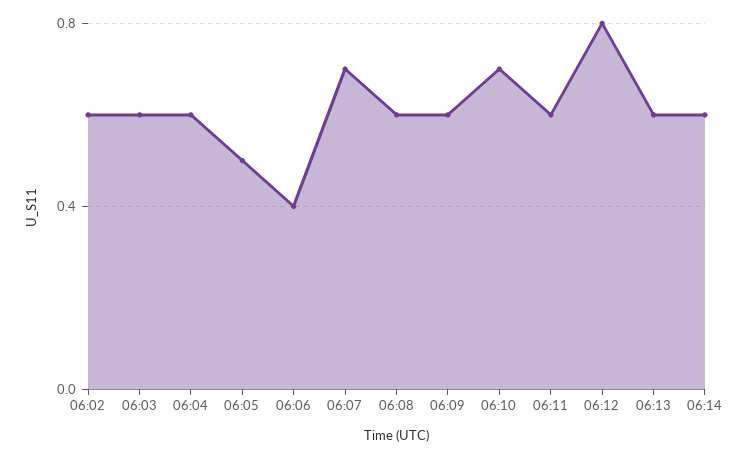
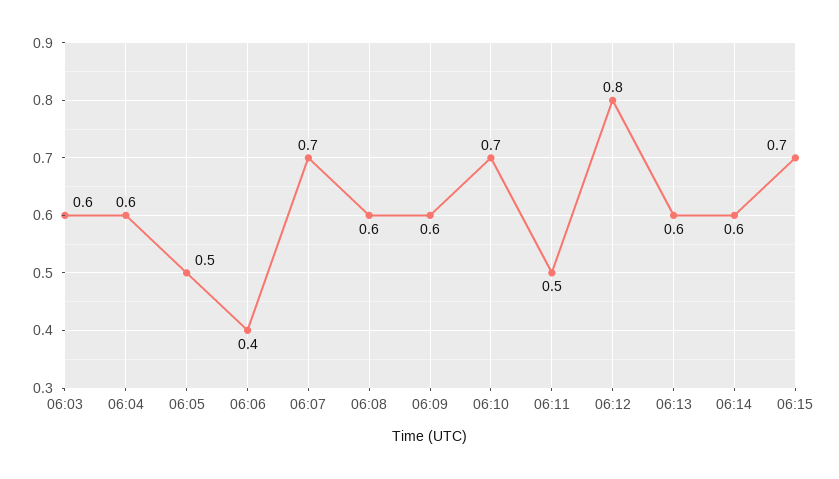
06:02: 0.6 -> none
06:11: 0.6 -> 0.5
06:15: none -> 0.7

